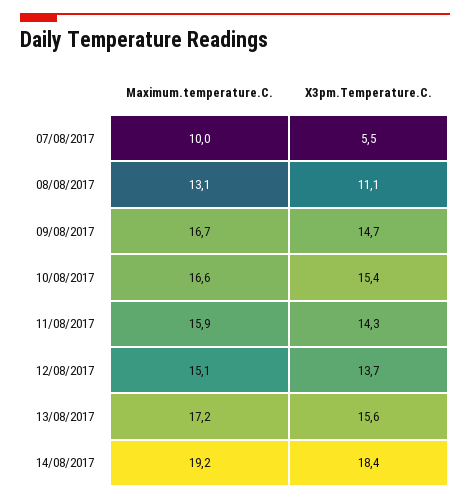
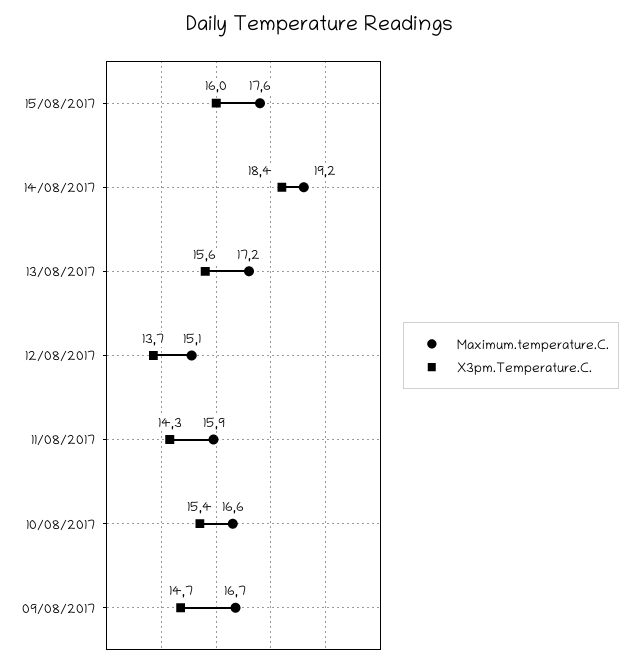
Maximum.temperature.C., 07/08/2017: 10 -> none
X3pm.Temperature.C., 07/08/2017: 5.5 -> none
Maximum.temperature.C., 08/08/2017: 13.1 -> none
X3pm.Temperature.C., 08/08/2017: 11.1 -> none
Maximum.temperature.C., 15/08/2017: none -> 17.6
X3pm.Temperature.C., 15/08/2017: none -> 16

